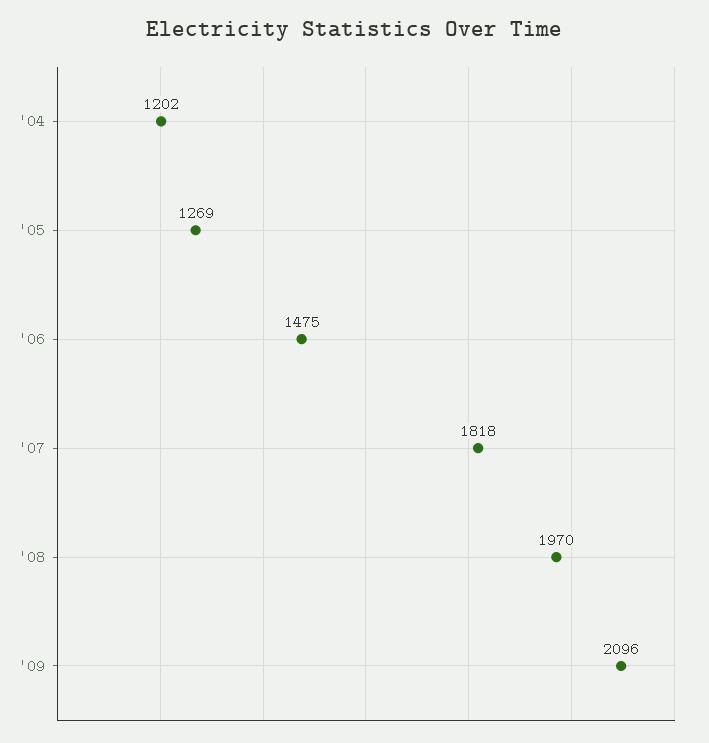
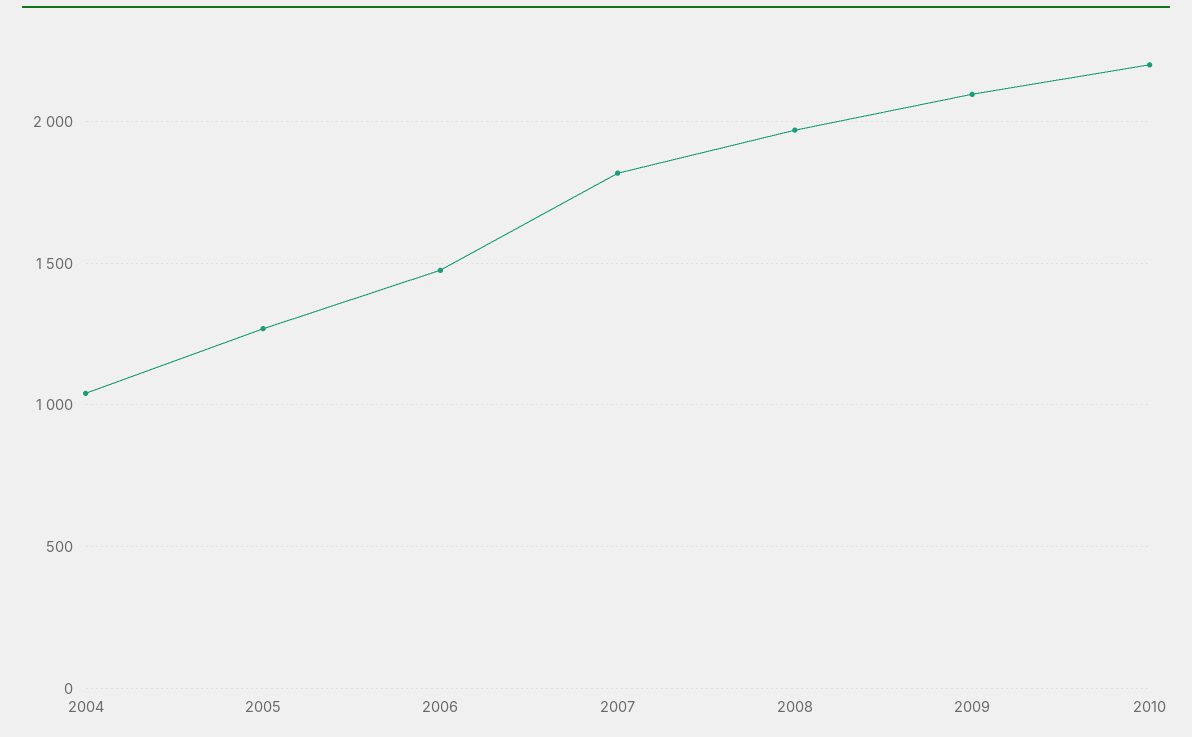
'04: 1202 -> 1050
2010: none -> 2200

